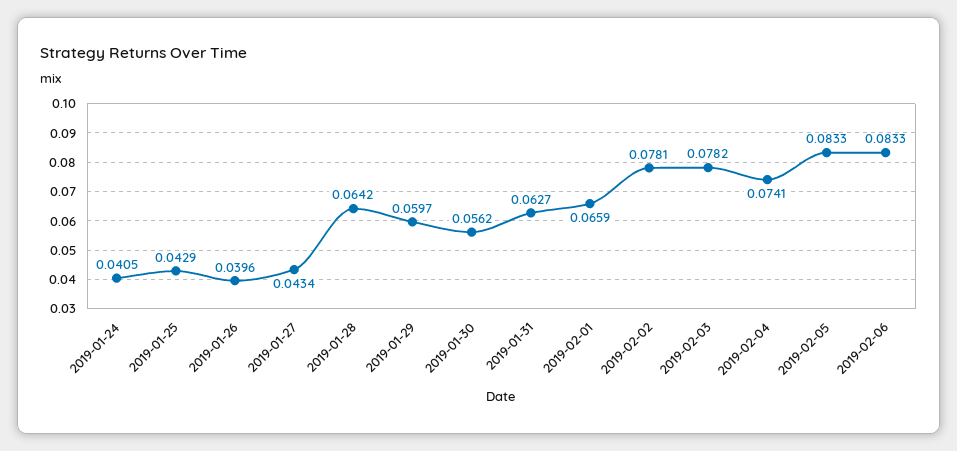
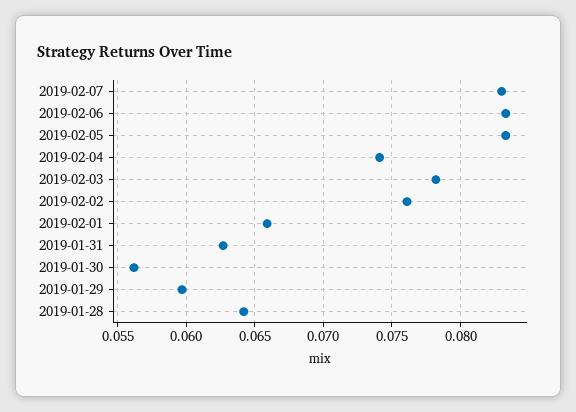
2019-01-24: 0.0405 -> none
2019-01-25: 0.0429 -> none
2019-01-26: 0.0396 -> none
2019-01-27: 0.0434 -> none
2019-02-02: 0.0781 -> 0.076
2019-02-07: none -> 0.083

